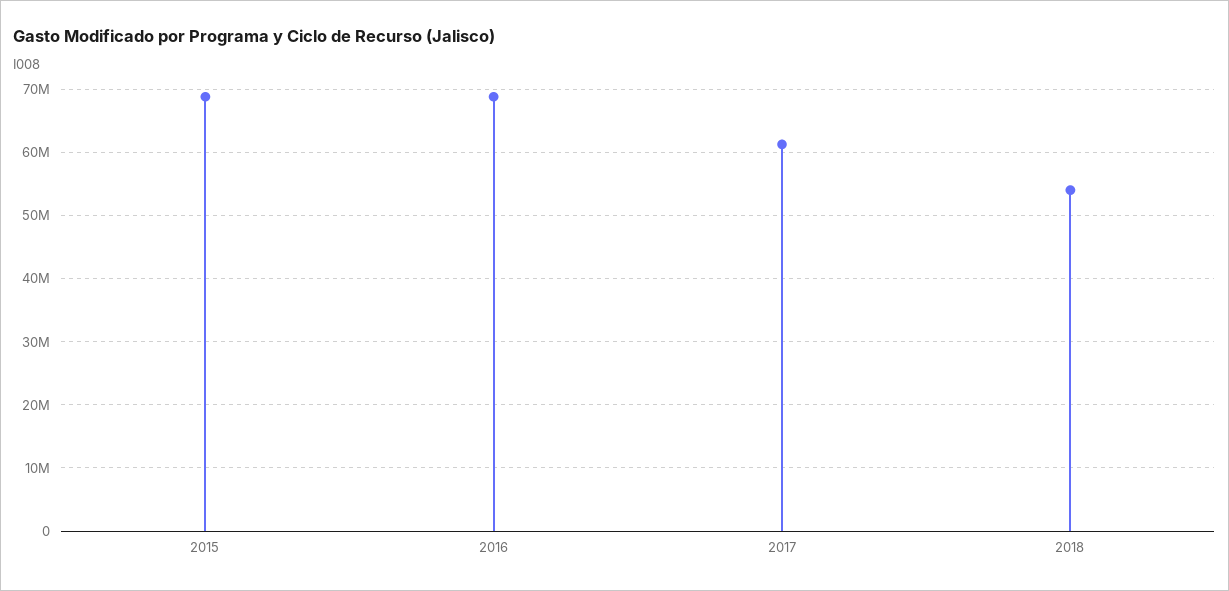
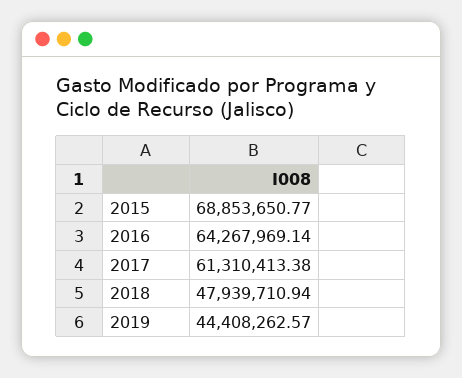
2016: 69000000 -> 64267969.14
2018: 54000000 -> 47939710.94
2019: none -> 44408262.57

